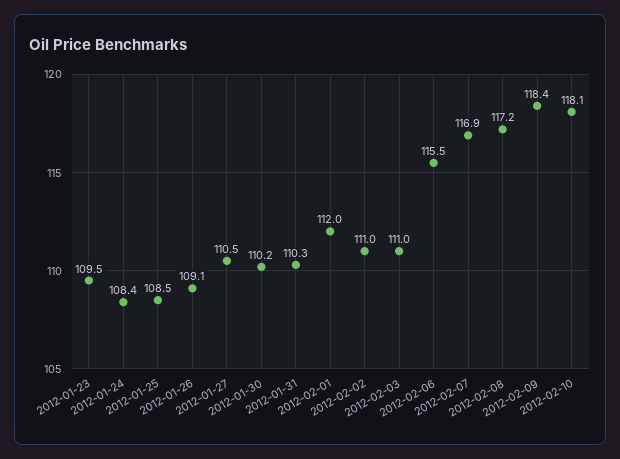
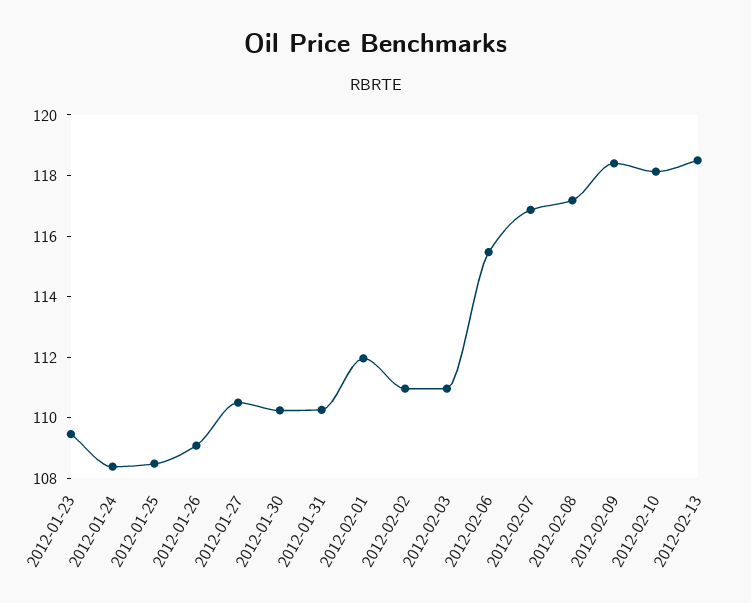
2012-02-13: none -> 118.5

